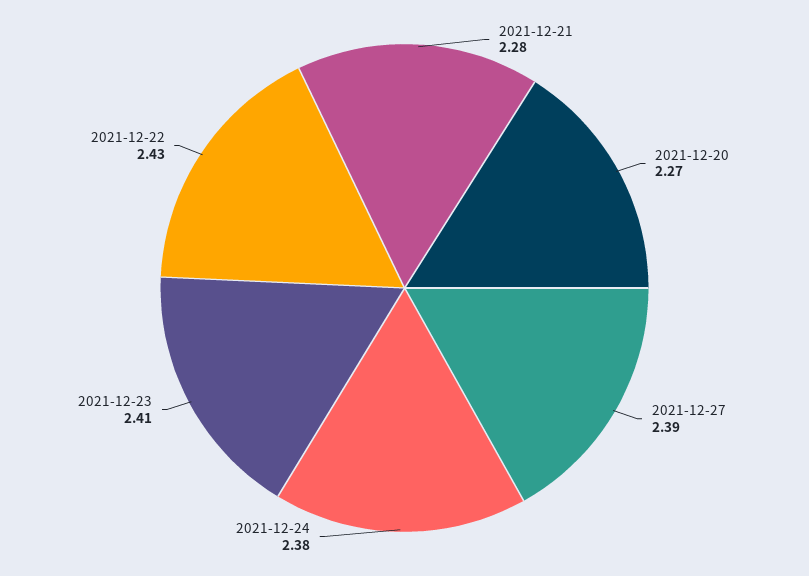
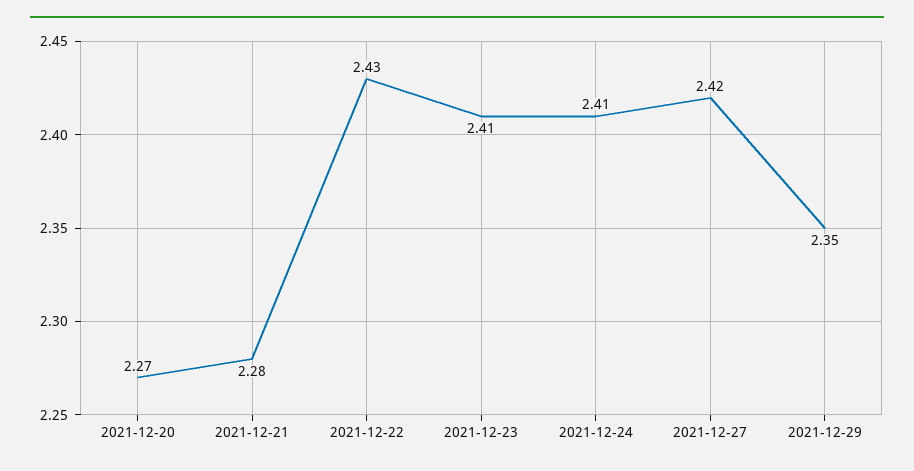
2021-12-27: 2.39 -> 2.42
2021-12-24: 2.38 -> 2.41
2021-12-29: none -> 2.35

